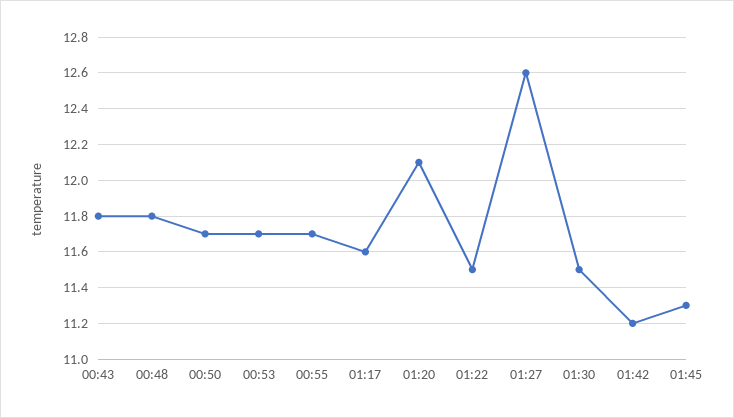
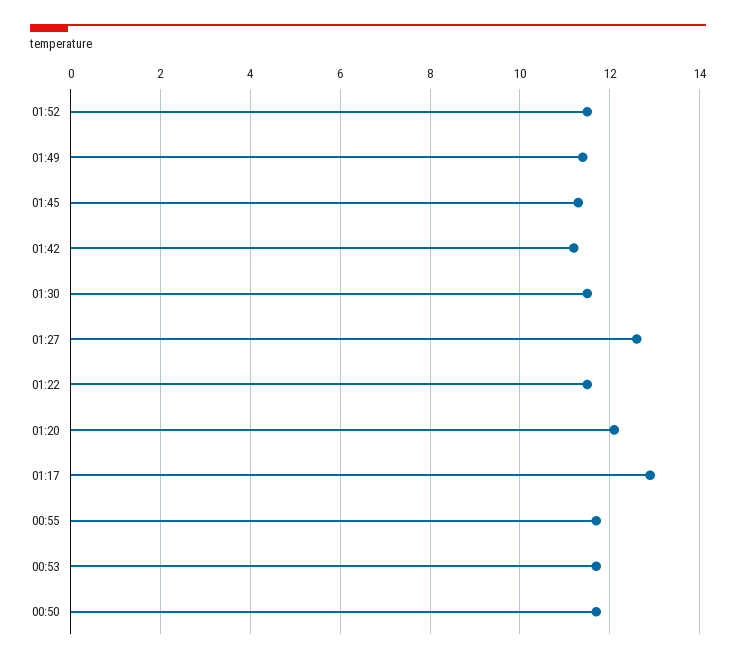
00:43: 11.8 -> none
00:48: 11.8 -> none
01:17: 11.6 -> 13
01:52: none -> 11.5
01:49: none -> 11.5

